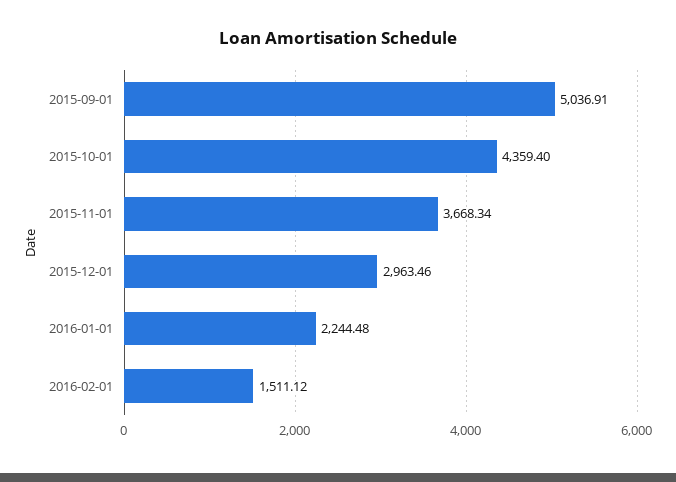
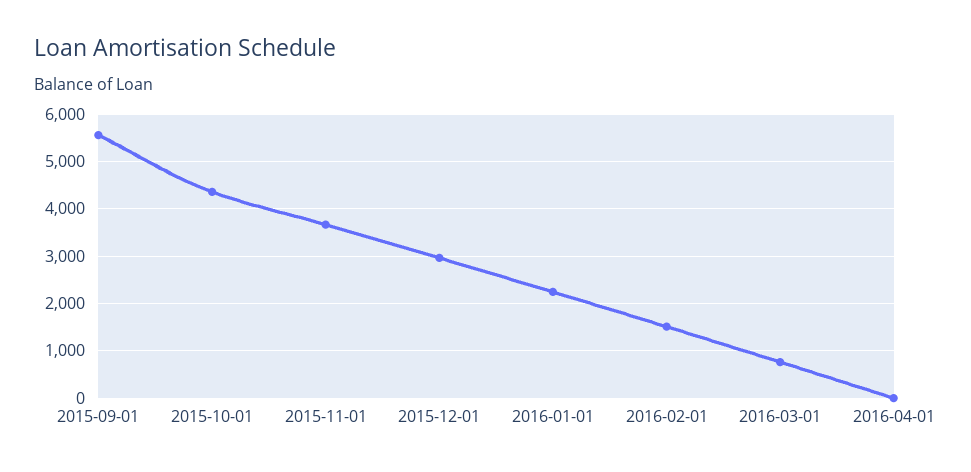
2015-09-01: 5036.91 -> 5600
2016-03-01: none -> 800
2016-04-01: none -> 0

